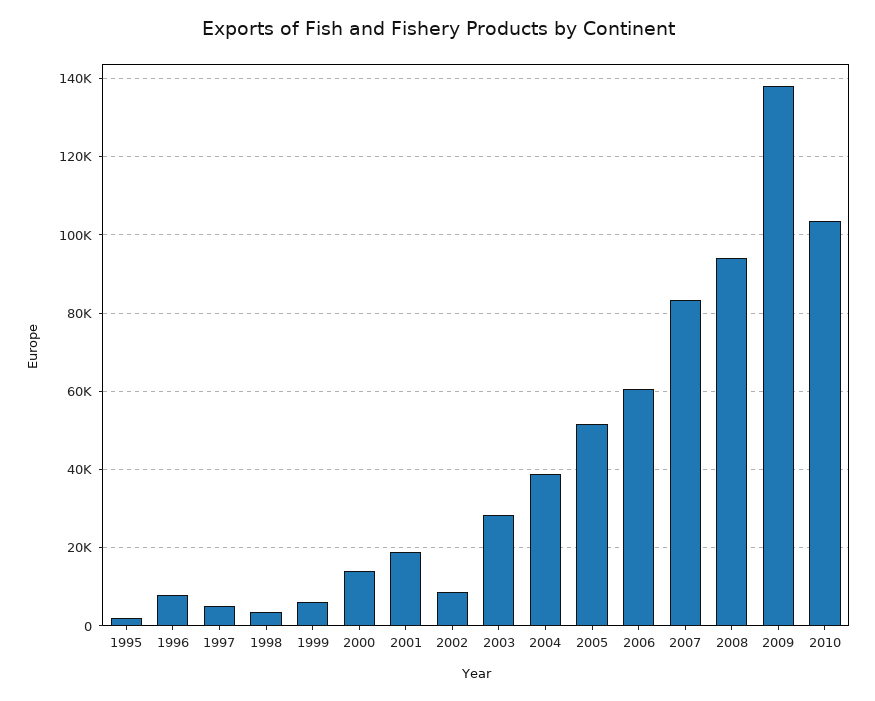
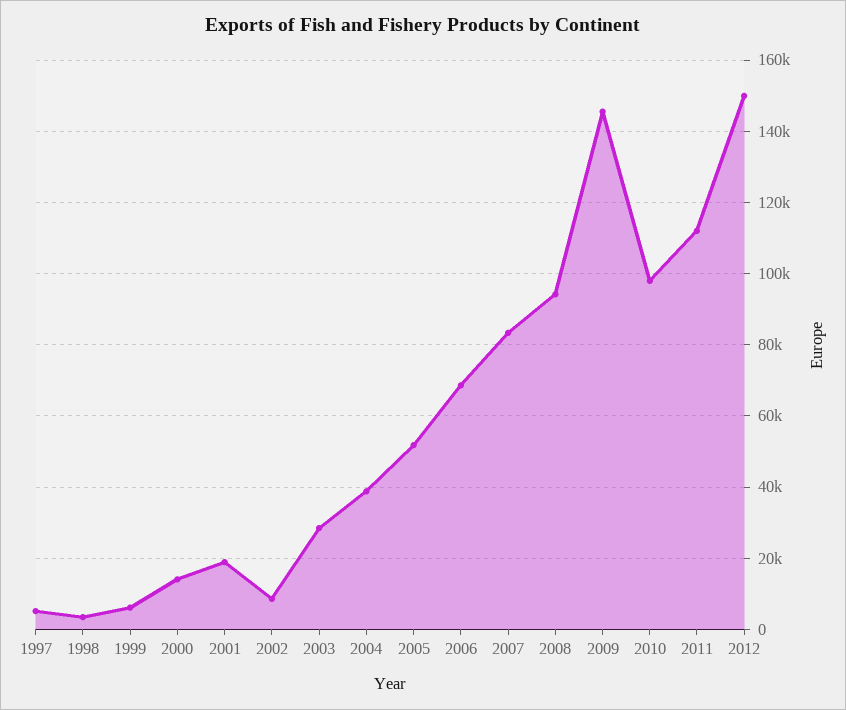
1995: 2000 -> none
1996: 8000 -> none
2006: 60000 -> 68000
2009: 138000 -> 146000
2010: 104000 -> 98000
2011: none -> 112000
2012: none -> 150000

